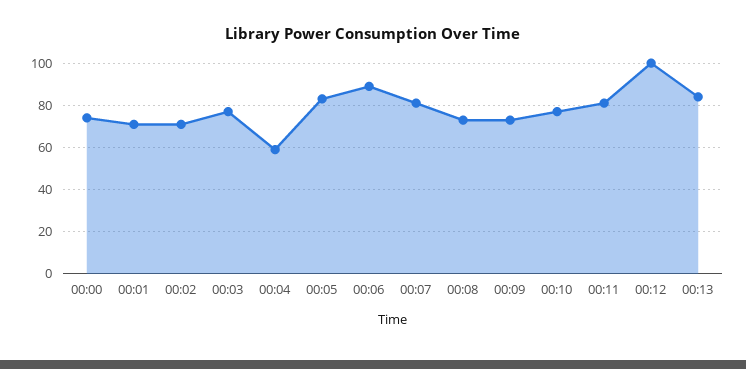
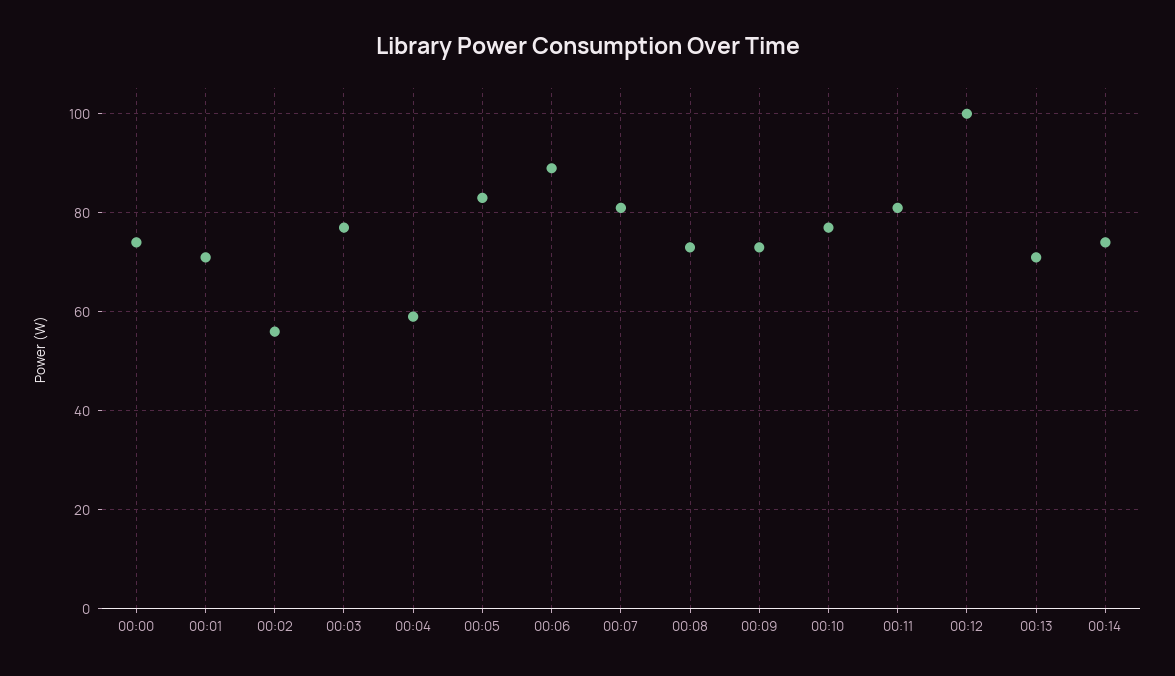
00:02: 70 -> 55
00:13: 85 -> 70
00:14: none -> 75

